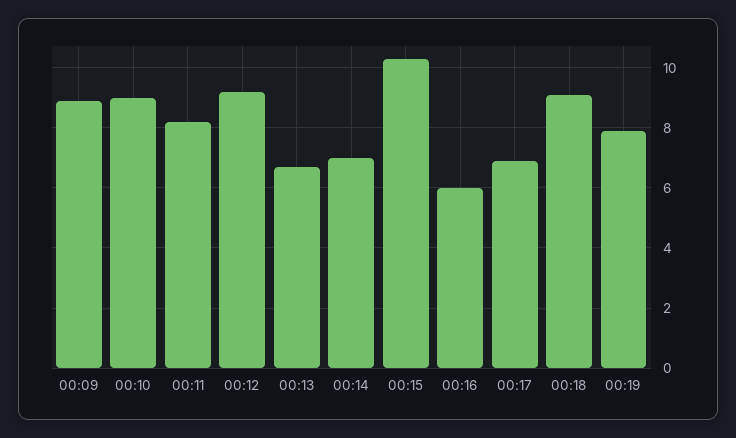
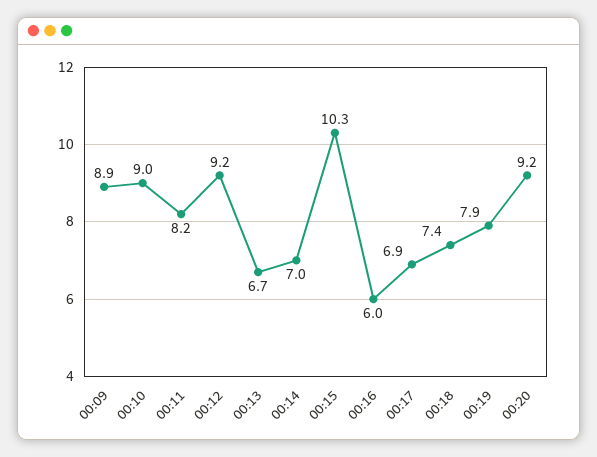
00:18: 9 -> 7.4
00:20: none -> 9.2

